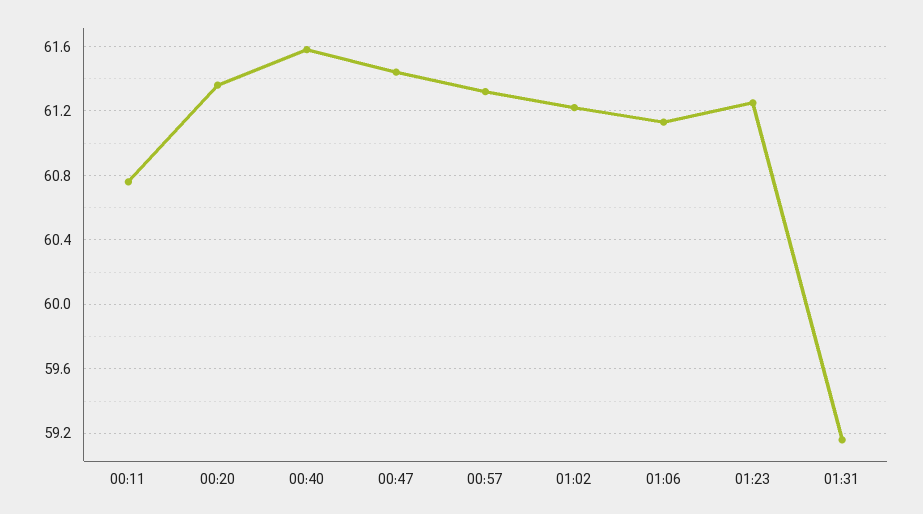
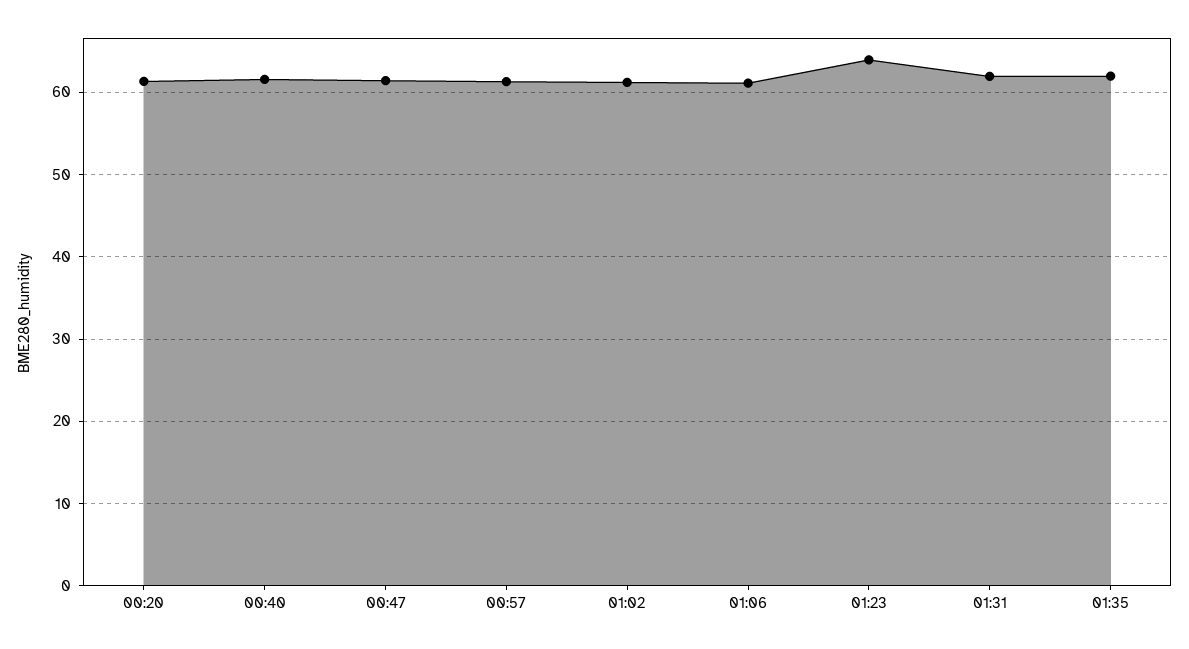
00:11: 60.75 -> none
01:23: 61.25 -> 64
01:31: 59.15 -> 62
01:35: none -> 62

